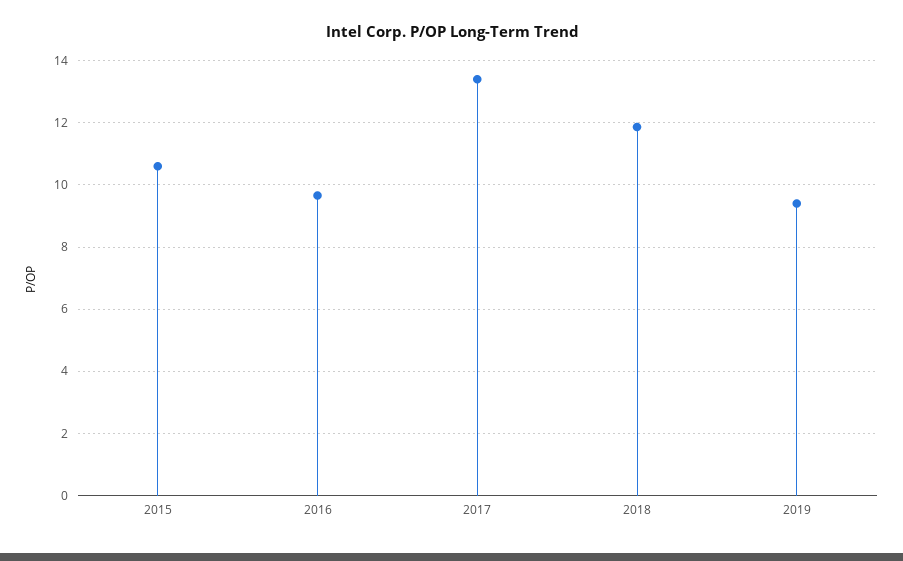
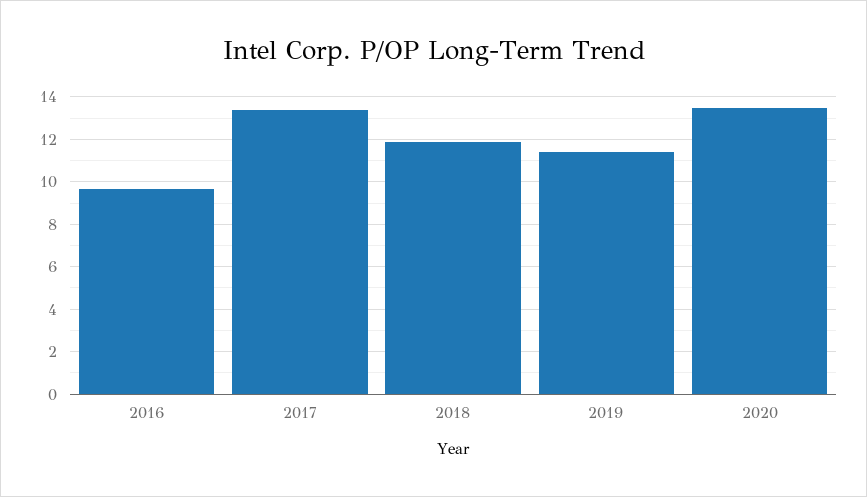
2015: 10.6 -> none
2019: 9.4 -> 11.5
2020: none -> 13.5

